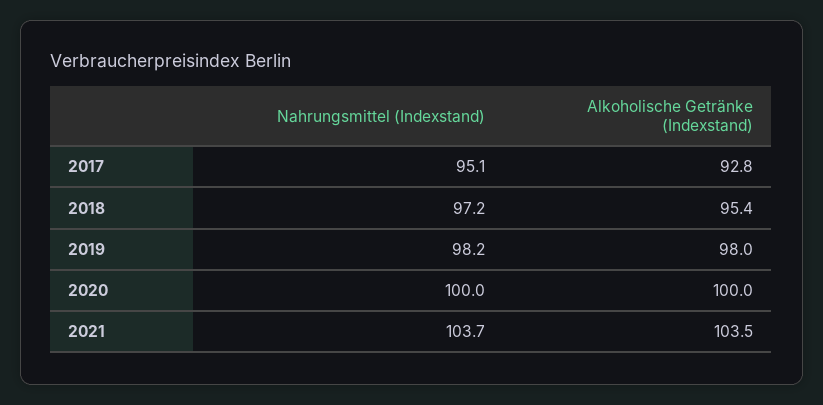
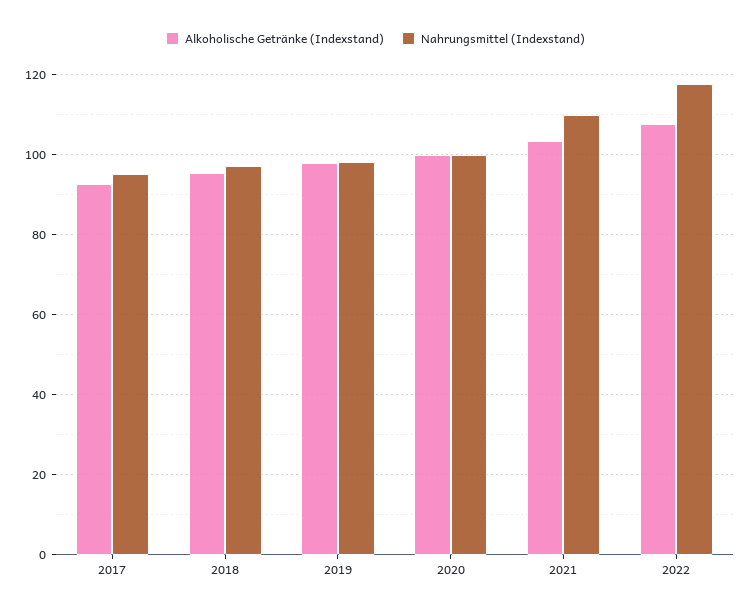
Nahrungsmittel (Indexstand), 2021: 103.7 -> 110
Alkoholische Getränke (Indexstand), 2022: none -> 108
Nahrungsmittel (Indexstand), 2022: none -> 118

